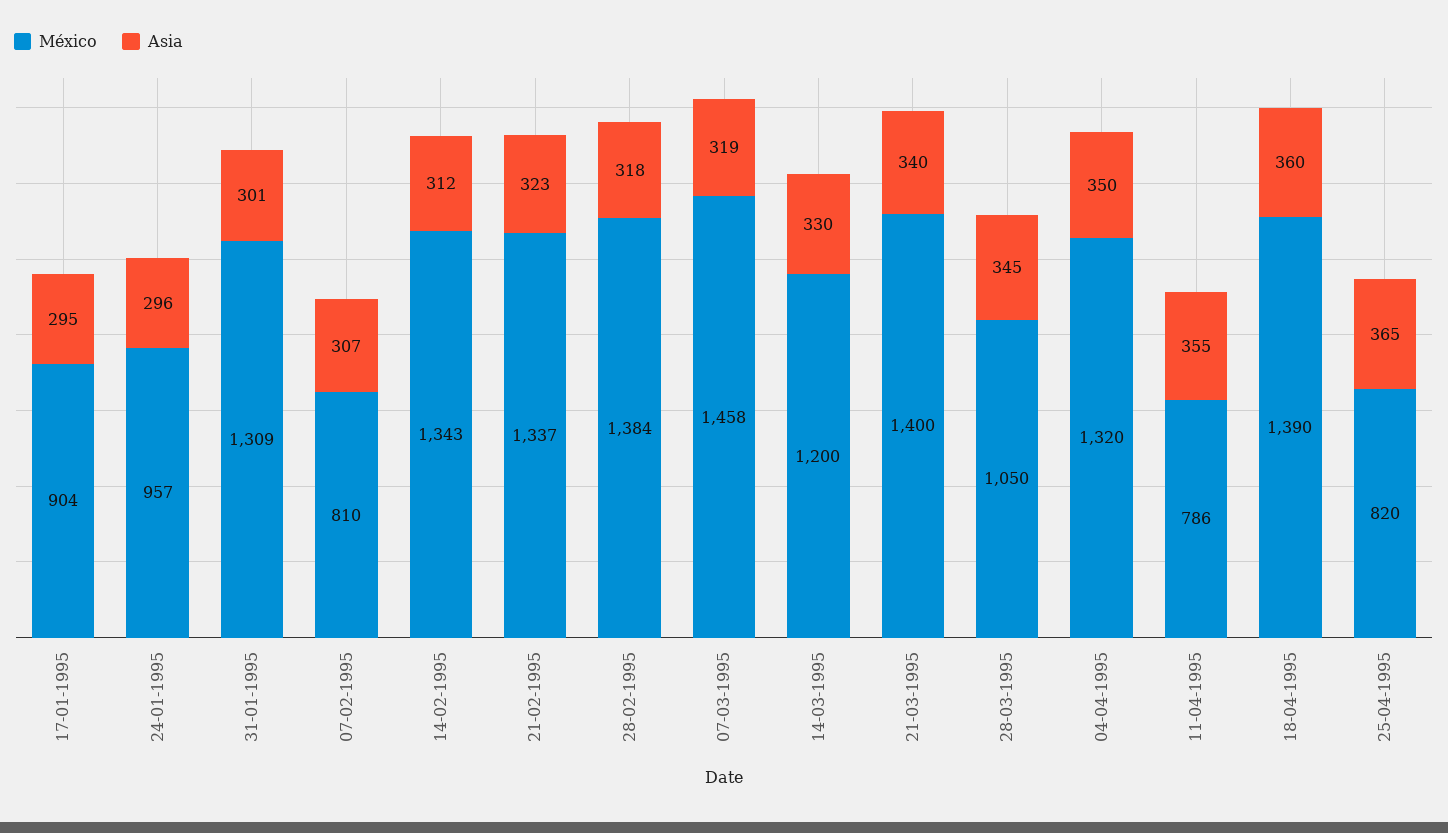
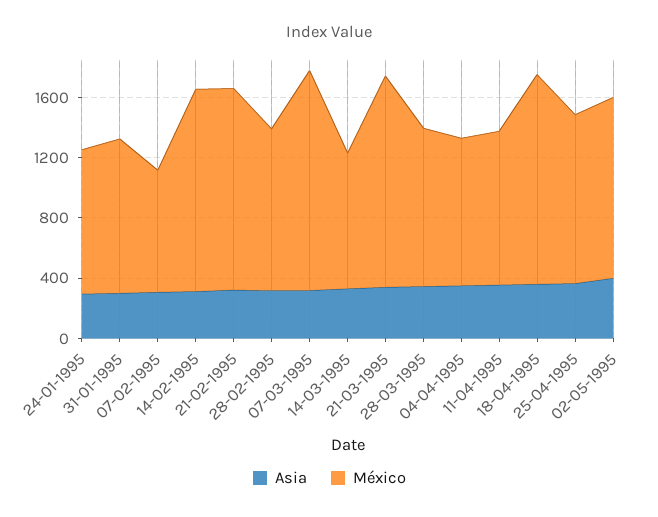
México, 17-01-1995: 904 -> none
Asia, 17-01-1995: 295 -> none
México, 31-01-1995: 1309 -> 1000
México, 28-02-1995: 1384 -> 1100
México, 14-03-1995: 1200 -> 900
México, 04-04-1995: 1320 -> 1000
México, 11-04-1995: 786 -> 1000
México, 25-04-1995: 820 -> 1100
Asia, 02-05-1995: none -> 400
México, 02-05-1995: none -> 1200

